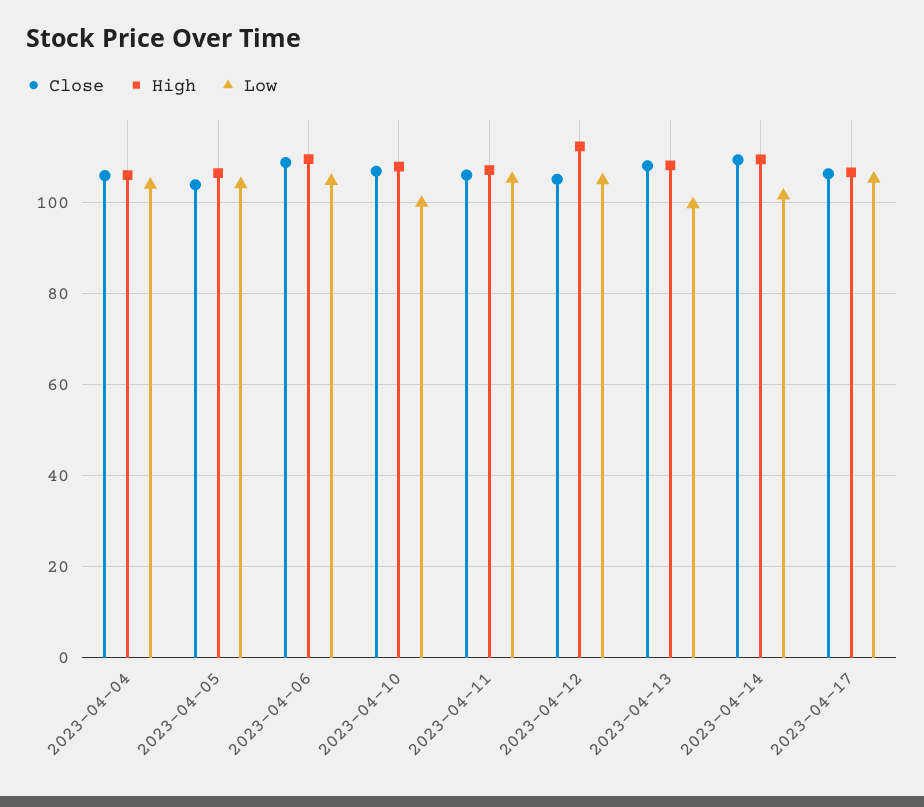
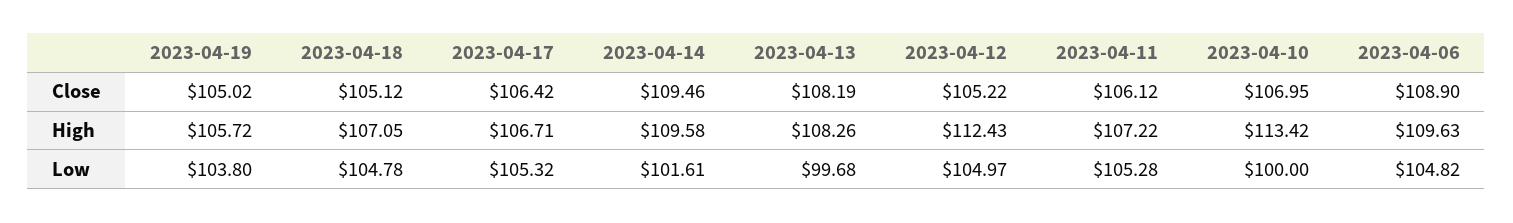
Close, 2023-04-04: 106 -> none
High, 2023-04-04: 106 -> none
Low, 2023-04-04: 104 -> none
Close, 2023-04-05: 104 -> none
High, 2023-04-05: 106 -> none
Low, 2023-04-05: 104 -> none
High, 2023-04-10: 108 -> 113.42
Close, 2023-04-19: none -> 105.02
Close, 2023-04-18: none -> 105.12
High, 2023-04-19: none -> 105.72
High, 2023-04-18: none -> 107.05
Low, 2023-04-19: none -> 103.8
Low, 2023-04-18: none -> 104.78

